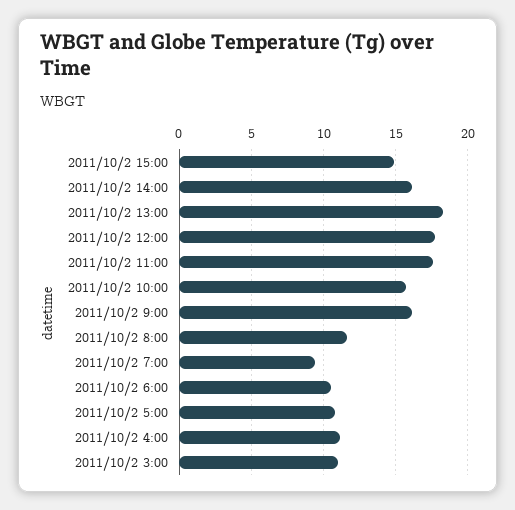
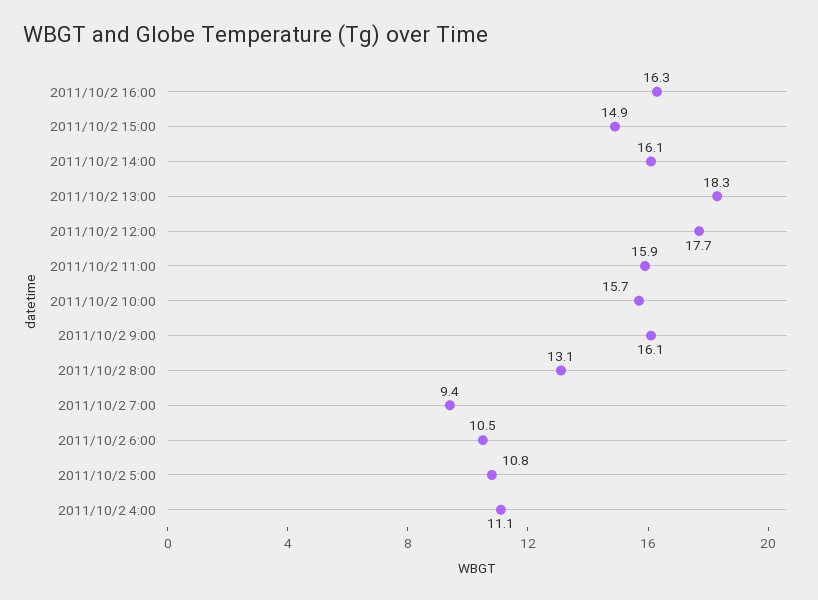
2011/10/2 11:00: 17.5 -> 15.9
2011/10/2 8:00: 11.5 -> 13.1
2011/10/2 3:00: 11 -> none
2011/10/2 16:00: none -> 16.3

